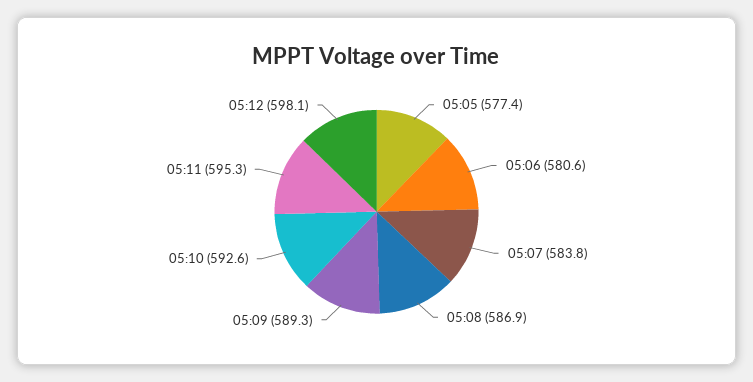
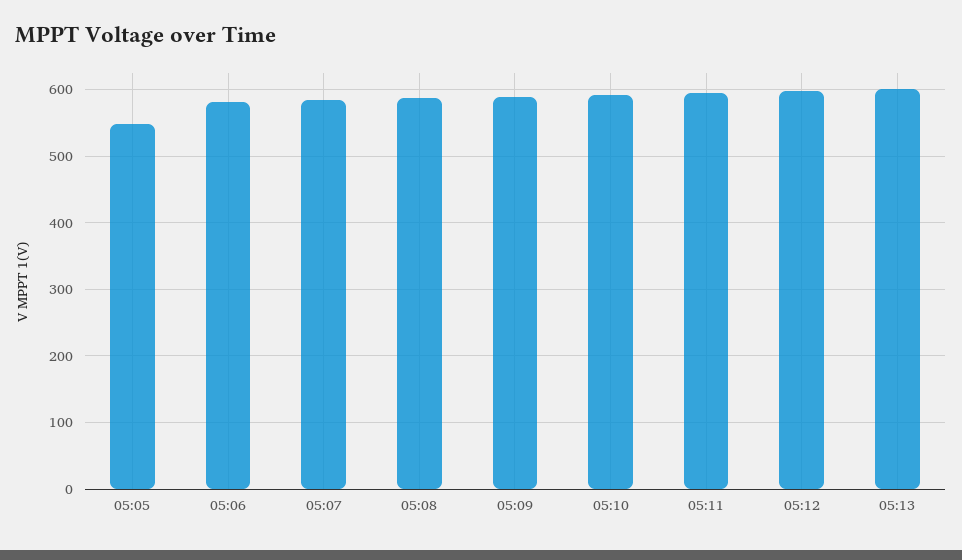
05:05: 577.4 -> 550
05:13: none -> 600

